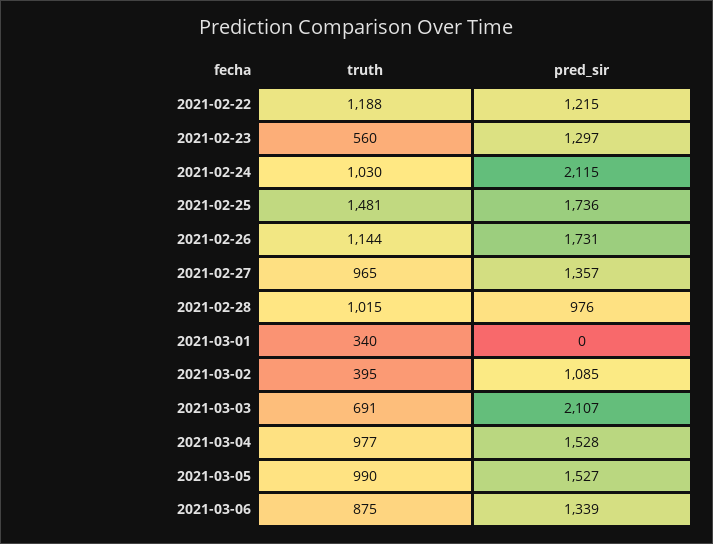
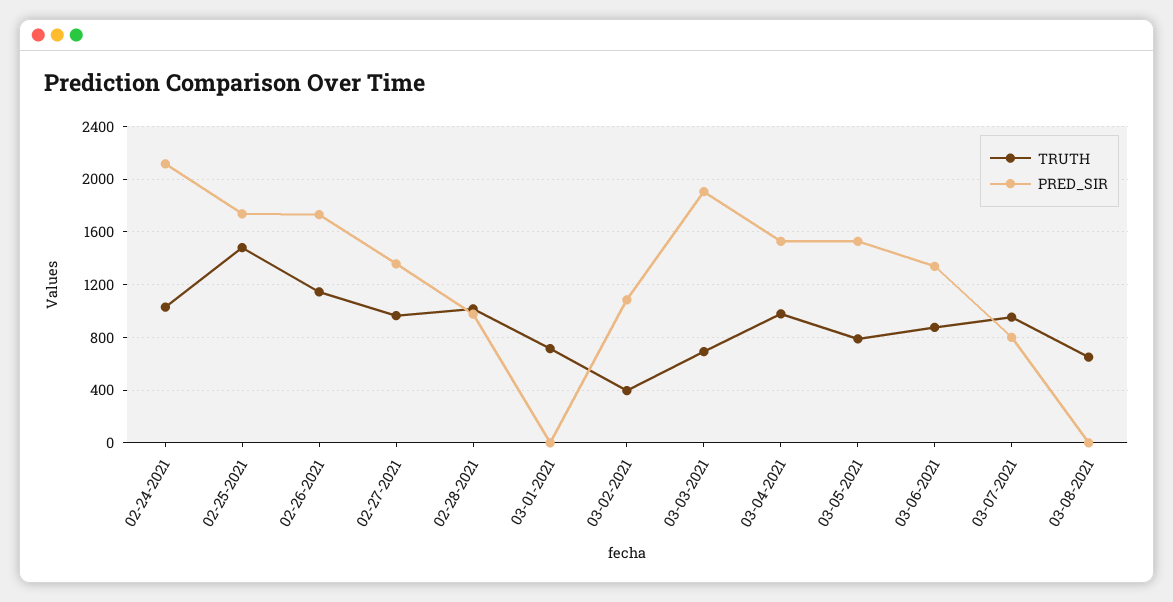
truth, 2021-02-22: 1188 -> none
pred_sir, 2021-02-22: 1215 -> none
truth, 2021-02-23: 560 -> none
pred_sir, 2021-02-23: 1297 -> none
truth, 2021-03-01: 340 -> 700
pred_sir, 2021-03-03: 2107 -> 1900
truth, 2021-03-05: 990 -> 800
truth, 03-07-2021: none -> 950
pred_sir, 03-07-2021: none -> 800
truth, 03-08-2021: none -> 650
pred_sir, 03-08-2021: none -> 0

